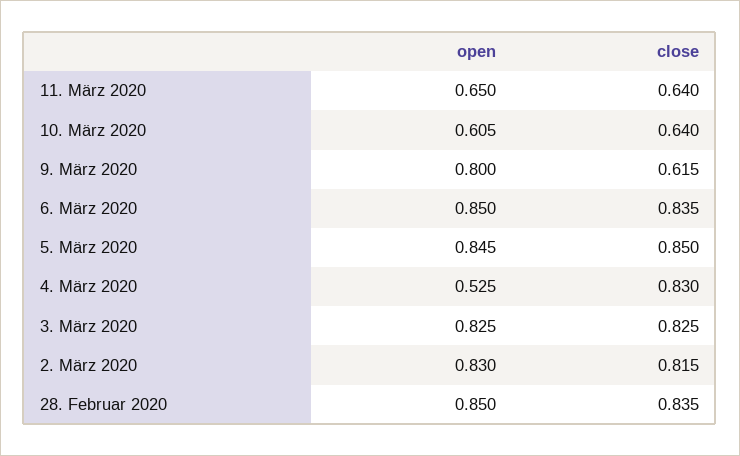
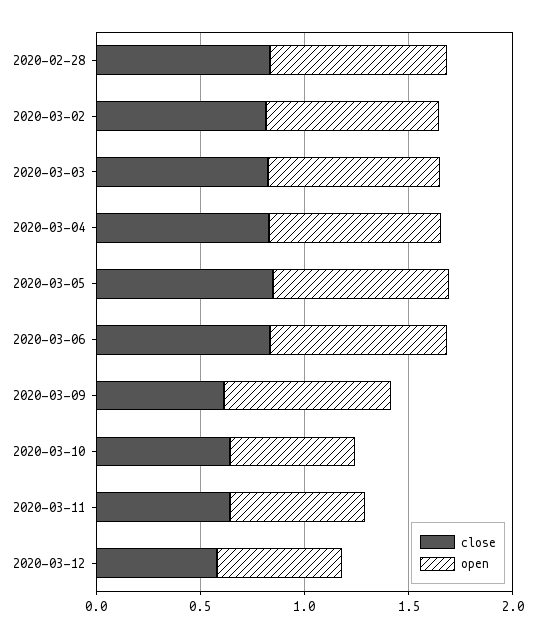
open, 4. März 2020: 0.525 -> 0.8
close, 2020-03-12: none -> 0.6
open, 2020-03-12: none -> 0.6

